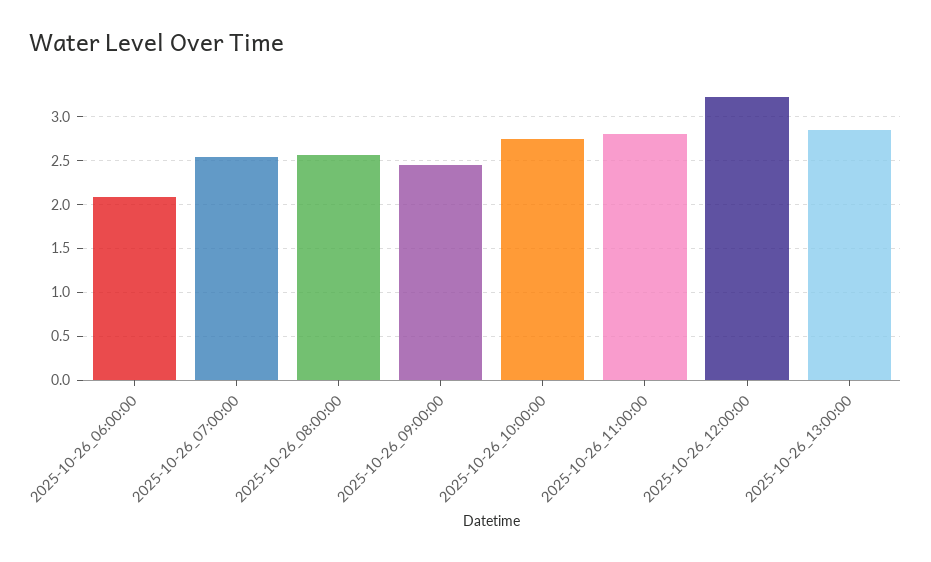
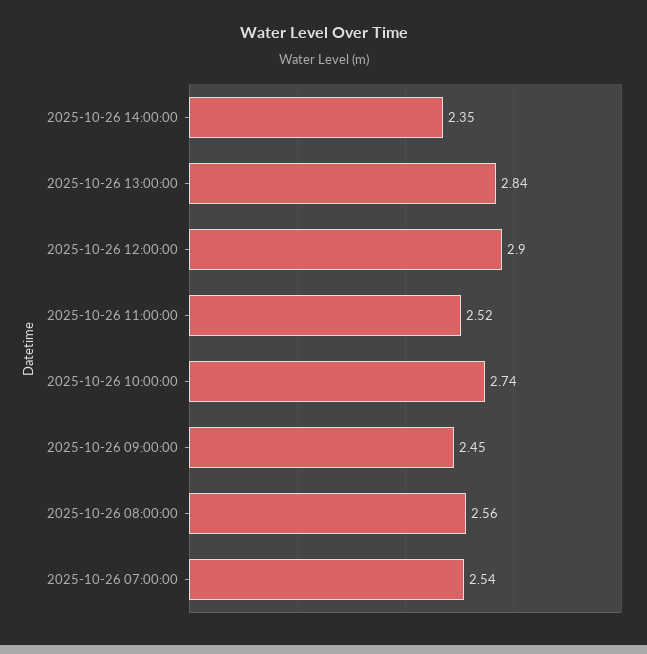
2025-10-26_06:00:00: 2.1 -> none
2025-10-26_11:00:00: 2.8 -> 2.52
2025-10-26_12:00:00: 3.2 -> 2.9
2025-10-26 14:00:00: none -> 2.35

